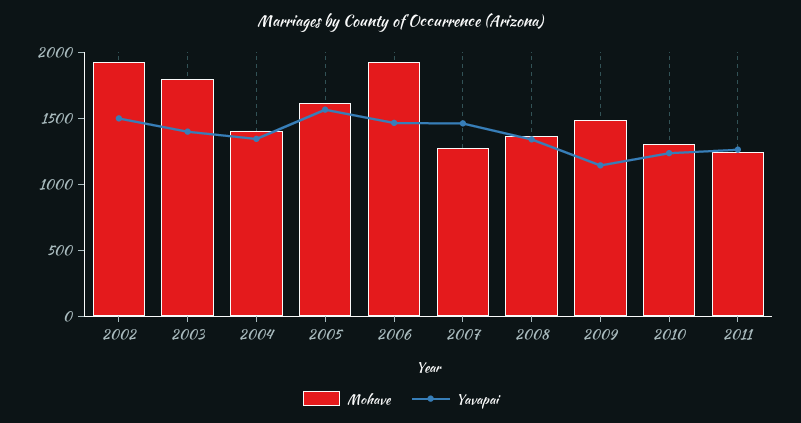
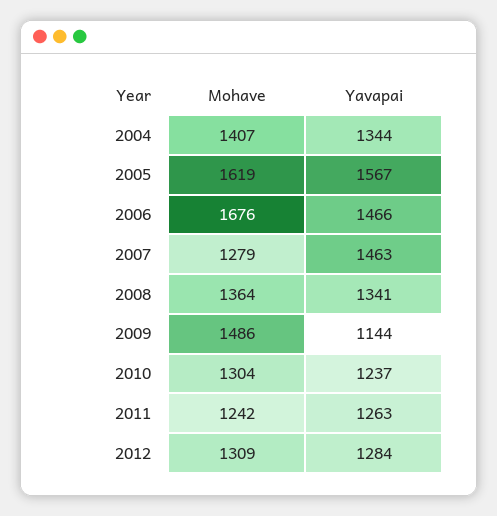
Mohave, 2002: 1900 -> none
Yavapai, 2002: 1500 -> none
Mohave, 2003: 1800 -> none
Yavapai, 2003: 1400 -> none
Mohave, 2006: 1900 -> 1676
Mohave, 2012: none -> 1309
Yavapai, 2012: none -> 1284

